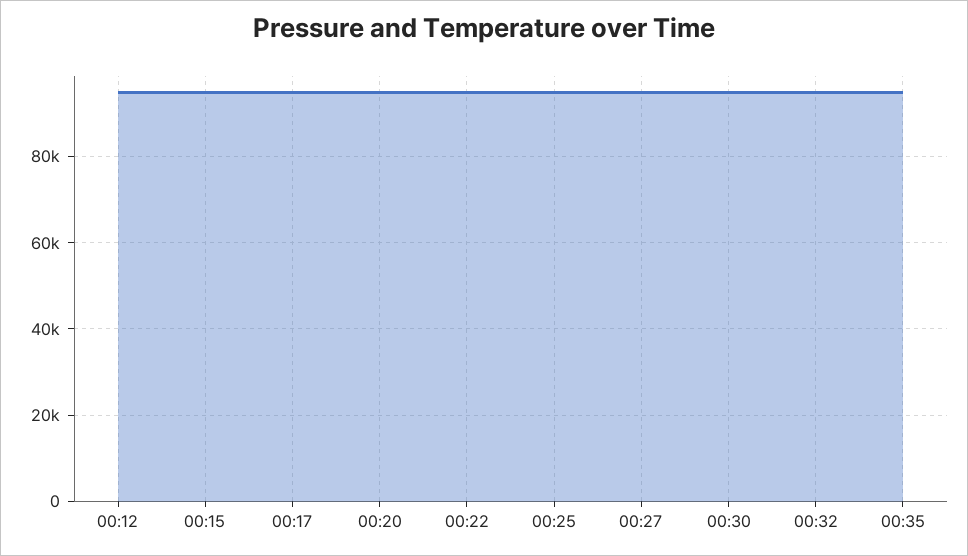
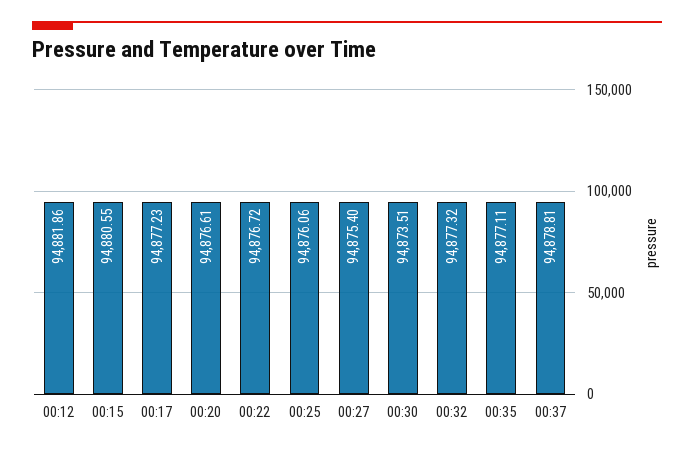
00:37: none -> 94878.81

